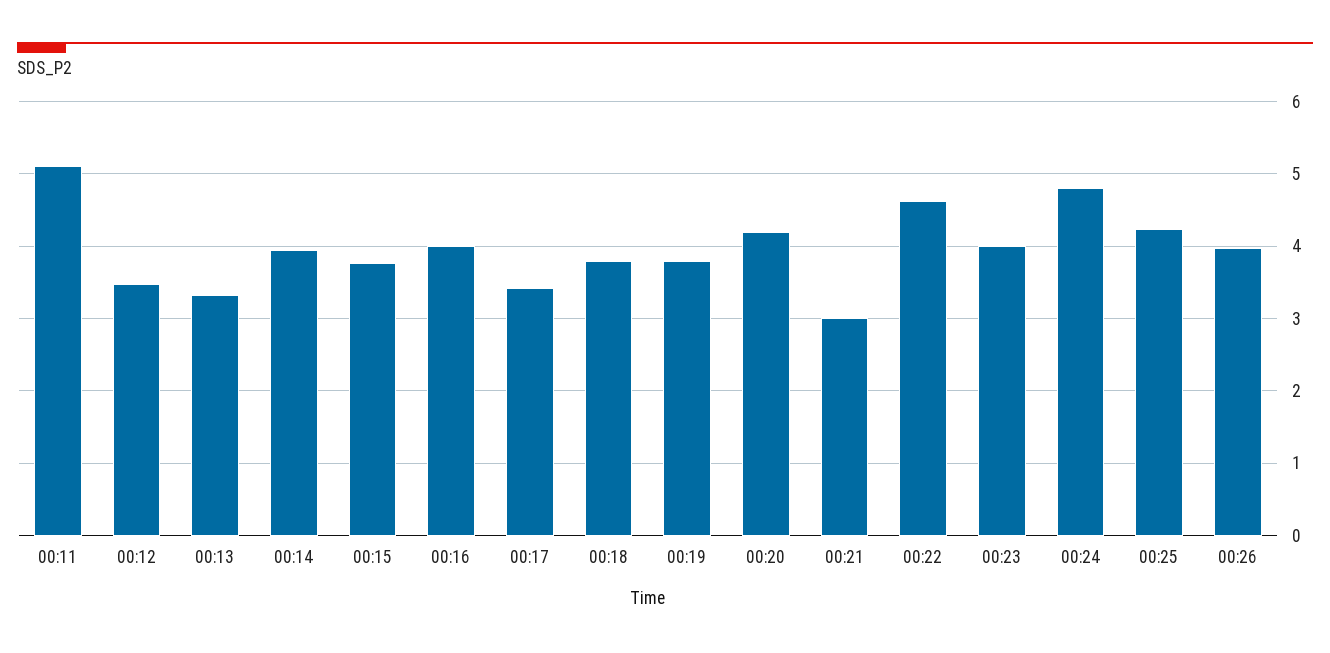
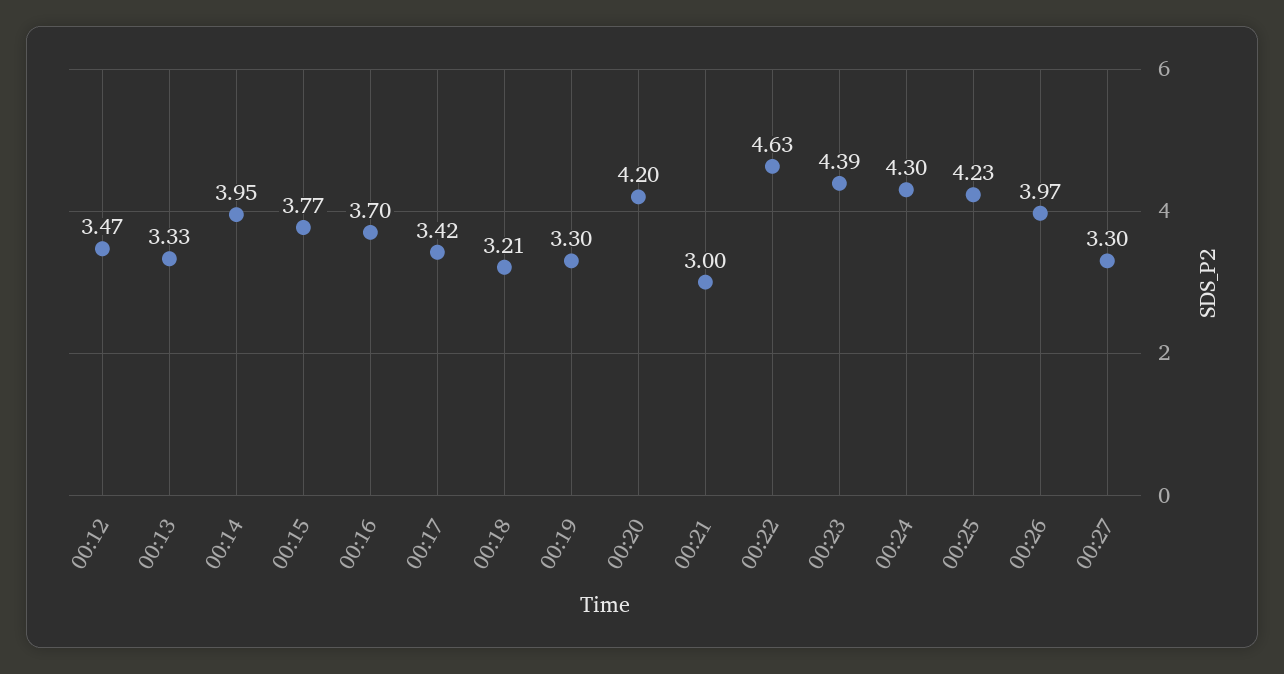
00:11: 5.1 -> none
00:16: 4 -> 3.7
00:18: 3.8 -> 3.21
00:19: 3.8 -> 3.3
00:23: 4 -> 4.39
00:24: 4.8 -> 4.3
00:27: none -> 3.3

